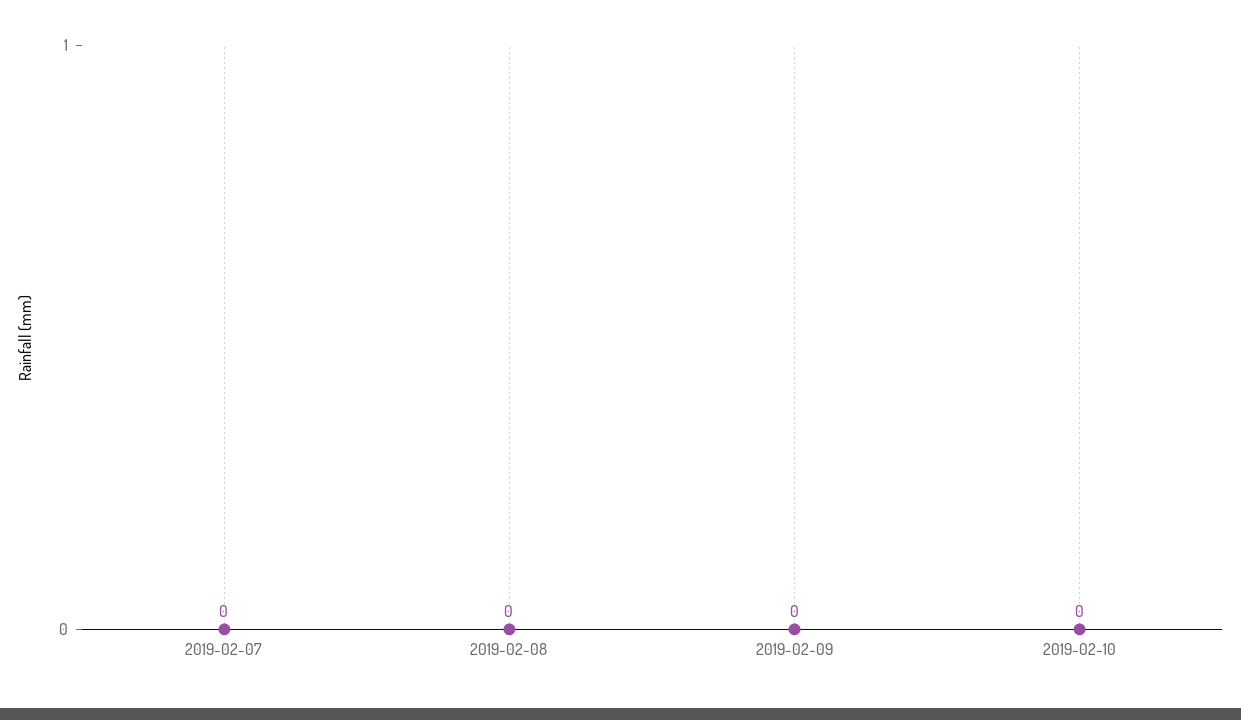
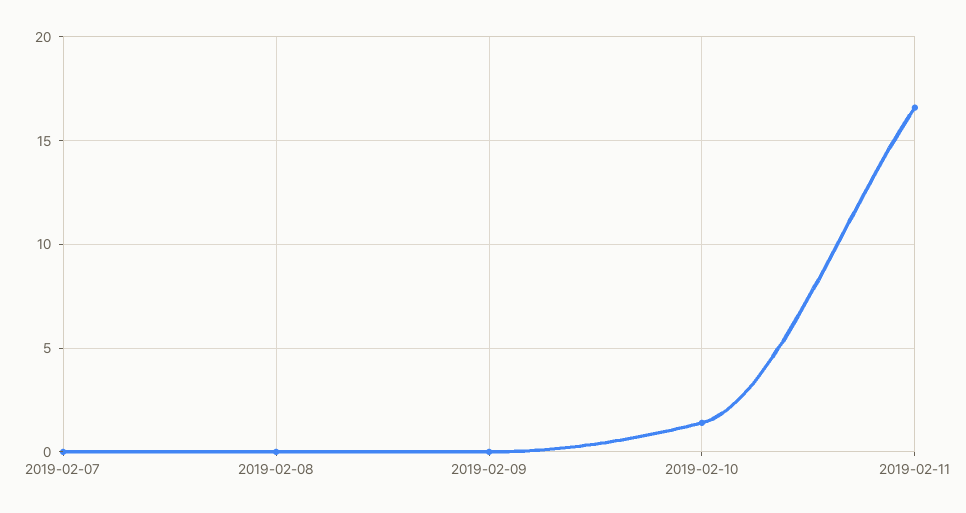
2019-02-10: 0 -> 1.5
2019-02-11: none -> 16.5

